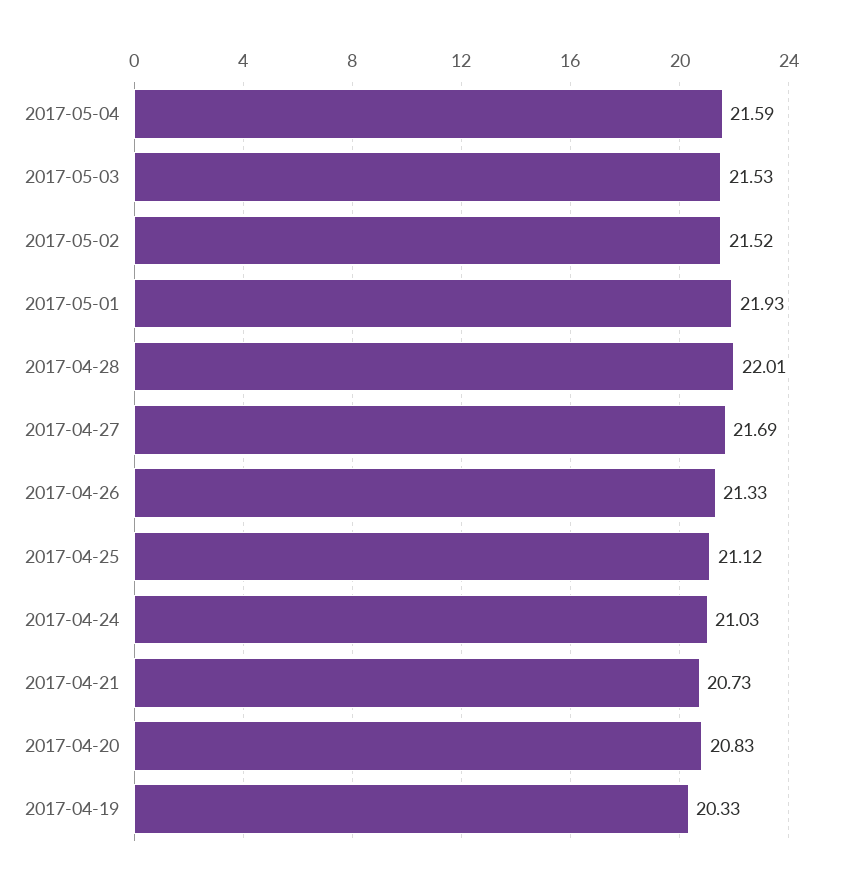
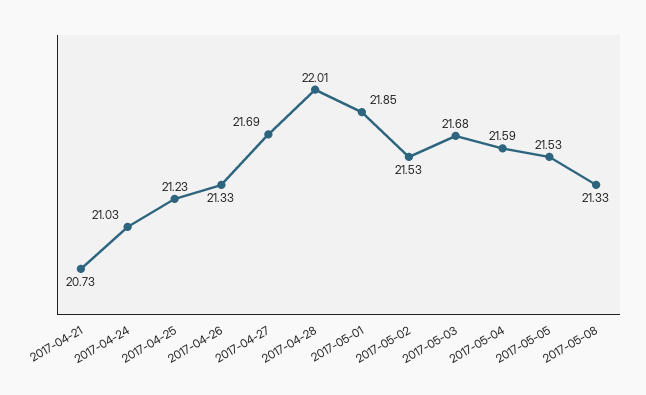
2017-05-03: 21.53 -> 21.68
2017-05-02: 21.52 -> 21.53
2017-05-01: 21.93 -> 21.85
2017-04-25: 21.12 -> 21.23
2017-04-20: 20.83 -> none
2017-04-19: 20.33 -> none
2017-05-05: none -> 21.53
2017-05-08: none -> 21.33

